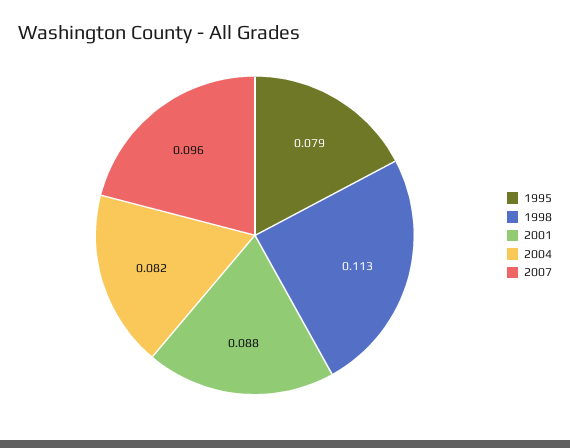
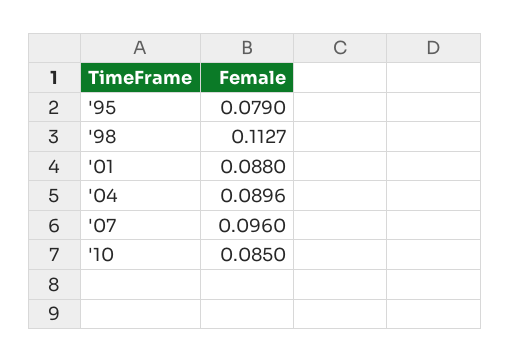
2004: 0.082 -> 0.0896
'10: none -> 0.085

